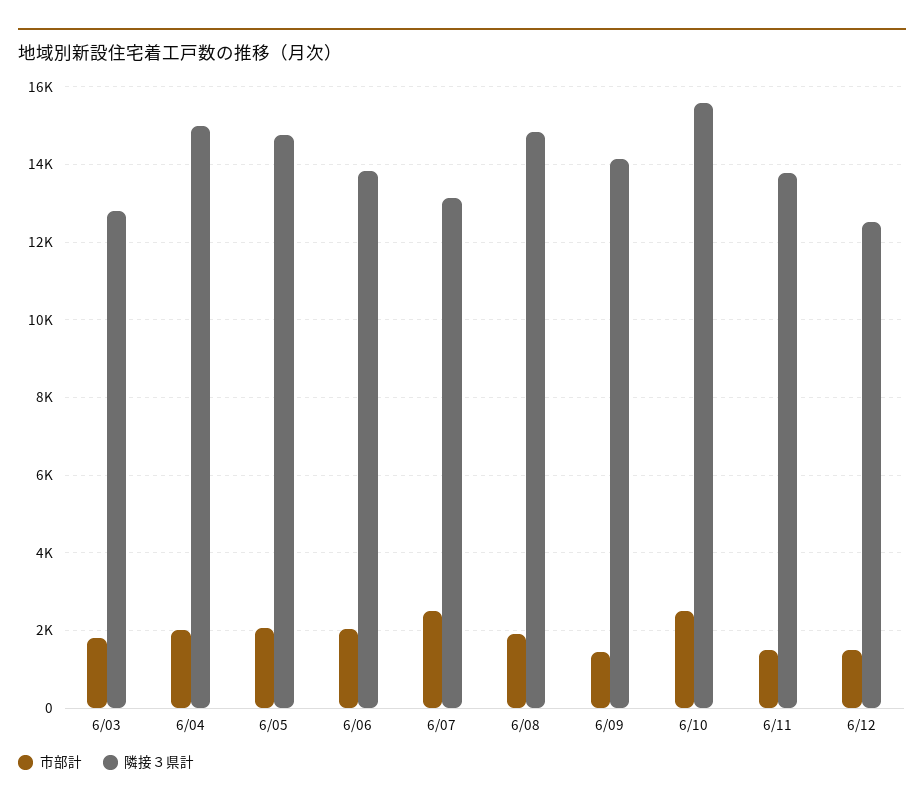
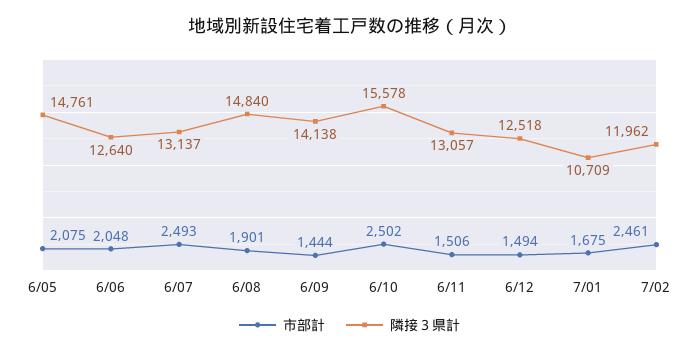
市部計, 6/03: 1800 -> none
隣接３県計, 6/03: 12800 -> none
市部計, 6/04: 2000 -> none
隣接３県計, 6/04: 15000 -> none
隣接３県計, 6/06: 13800 -> 12640
隣接３県計, 6/11: 13800 -> 13057
市部計, 7/01: none -> 1675
隣接３県計, 7/01: none -> 10709
市部計, 7/02: none -> 2461
隣接３県計, 7/02: none -> 11962

